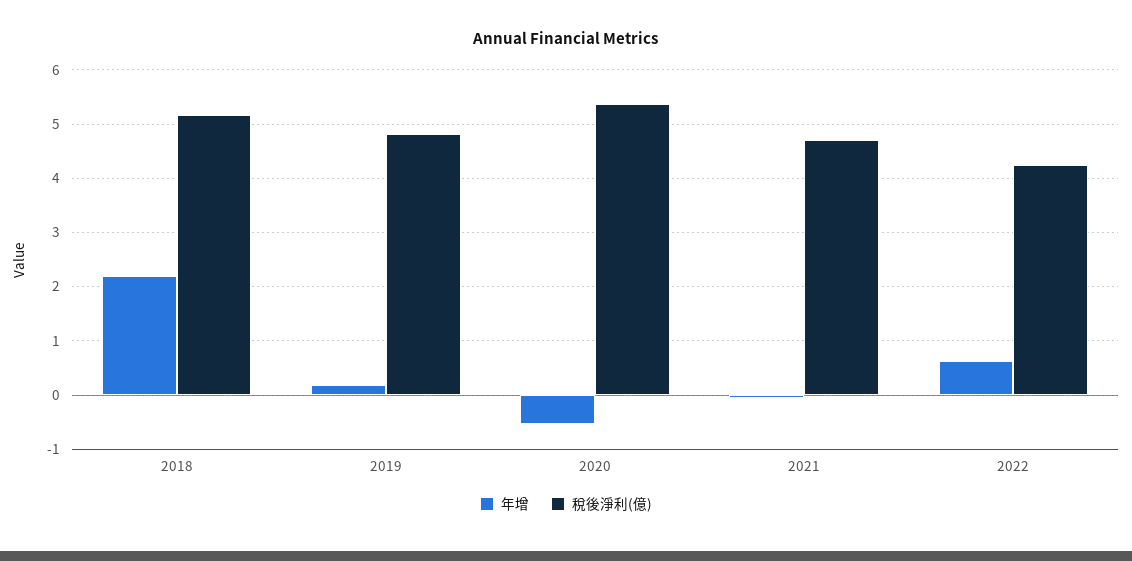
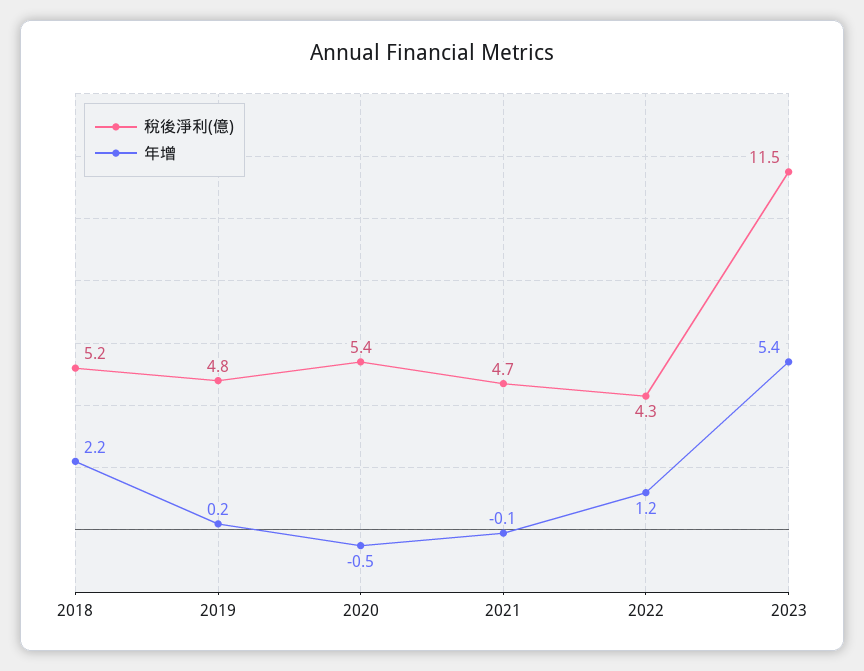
年增, 2022: 0.6 -> 1.2
稅後淨利(億), 2023: none -> 11.5
年增, 2023: none -> 5.4

